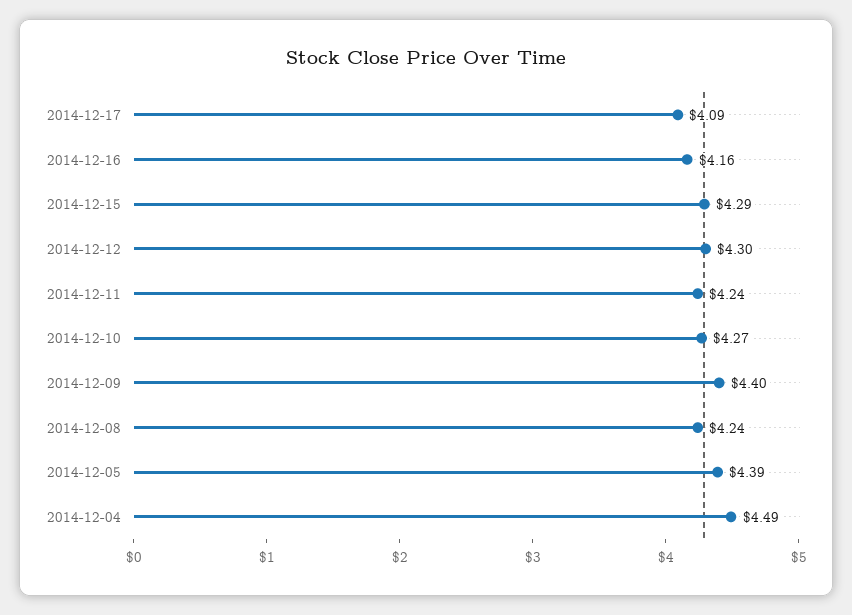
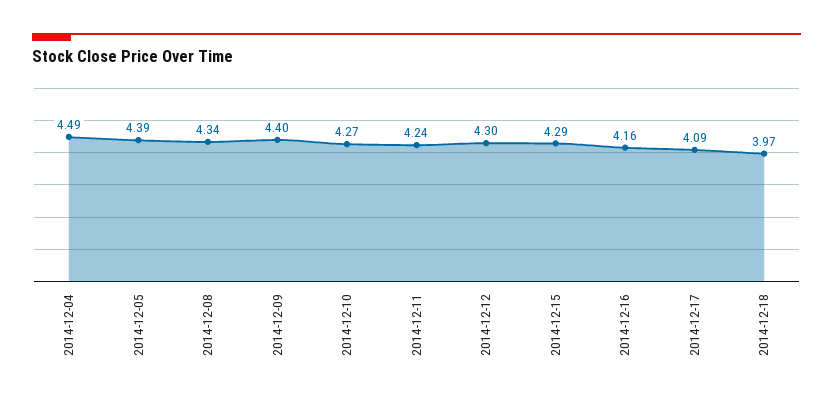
2014-12-08: 4.24 -> 4.34
2014-12-18: none -> 3.97

